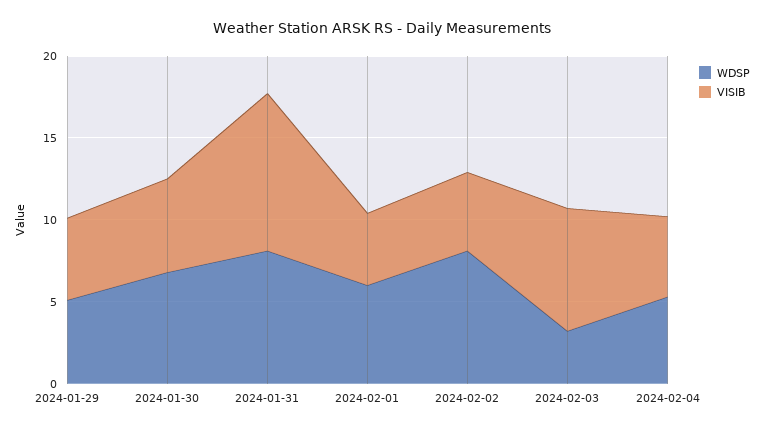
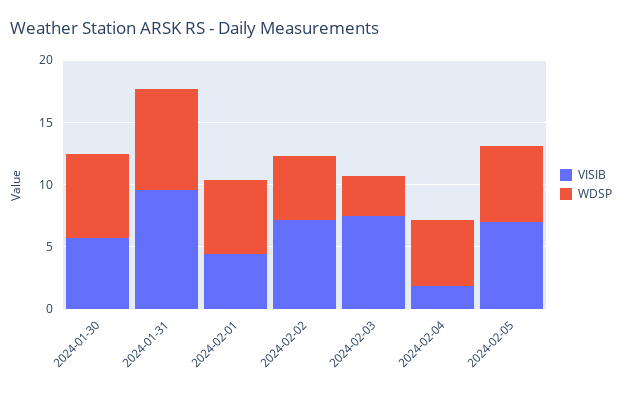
WDSP, 2024-01-29: 5 -> none
VISIB, 2024-01-29: 5 -> none
WDSP, 2024-02-02: 8 -> 5
VISIB, 2024-02-02: 5 -> 7
VISIB, 2024-02-04: 5 -> 2
VISIB, 2024-02-05: none -> 7
WDSP, 2024-02-05: none -> 6

